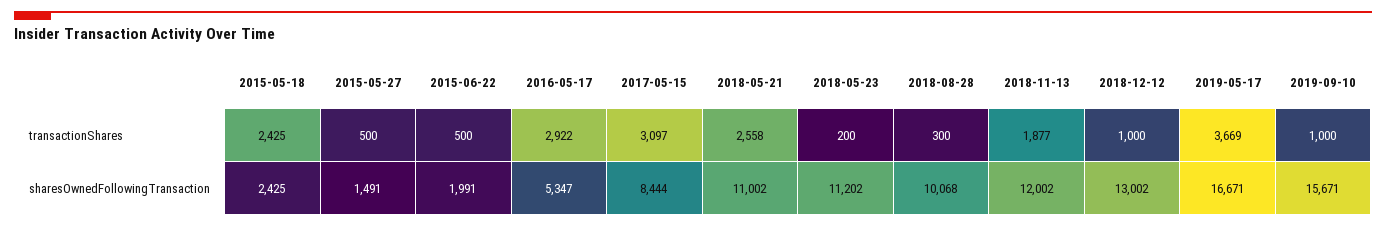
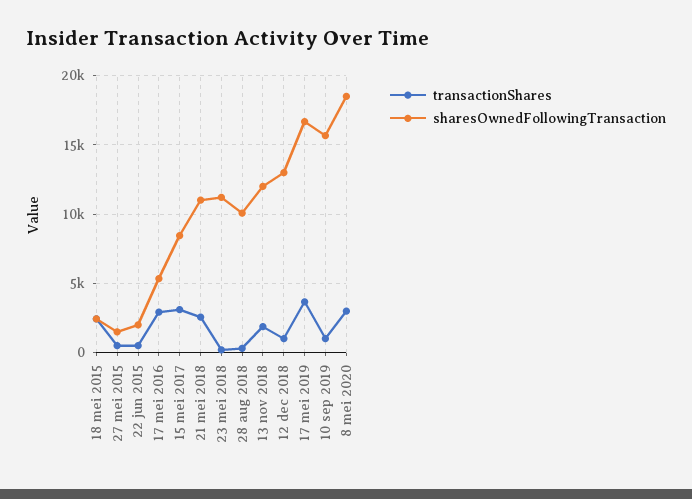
transactionShares, 8 mei 2020: none -> 3000
sharesOwnedFollowingTransaction, 8 mei 2020: none -> 18500

